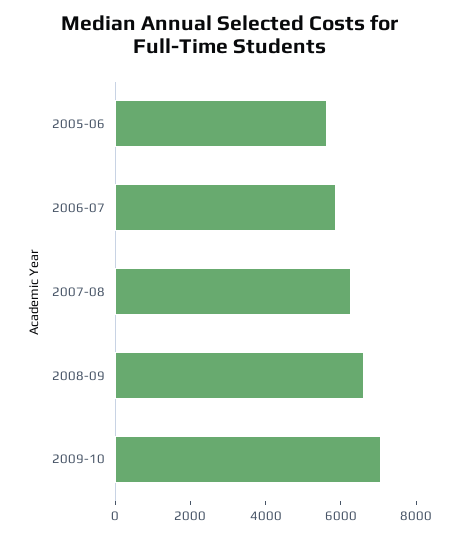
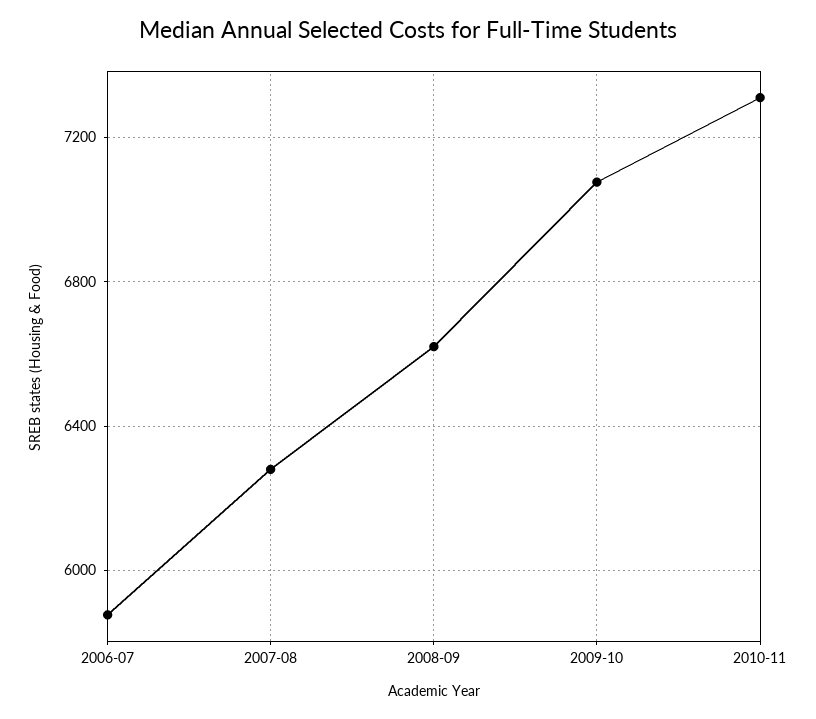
2005-06: 5500 -> none
2010-11: none -> 7300

